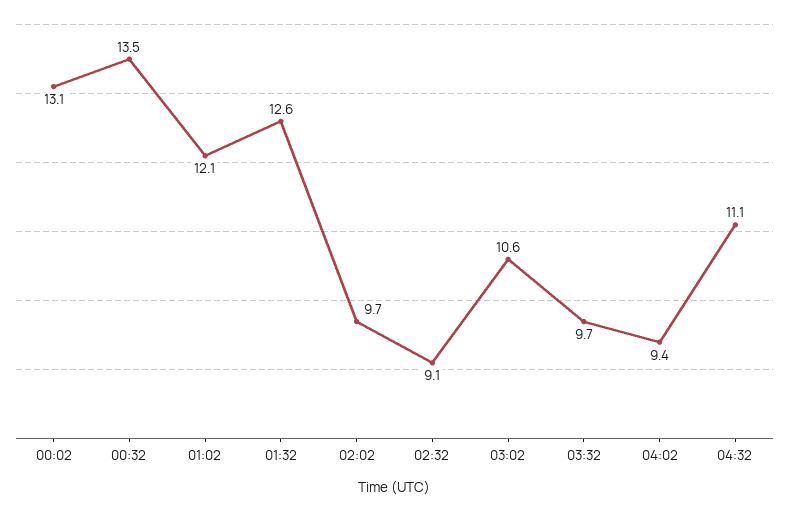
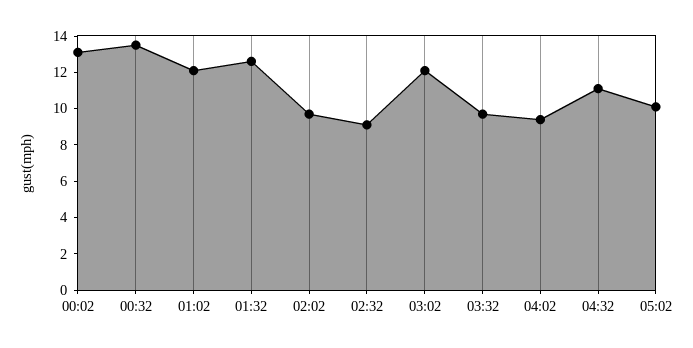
03:02: 10.6 -> 12
05:02: none -> 10

